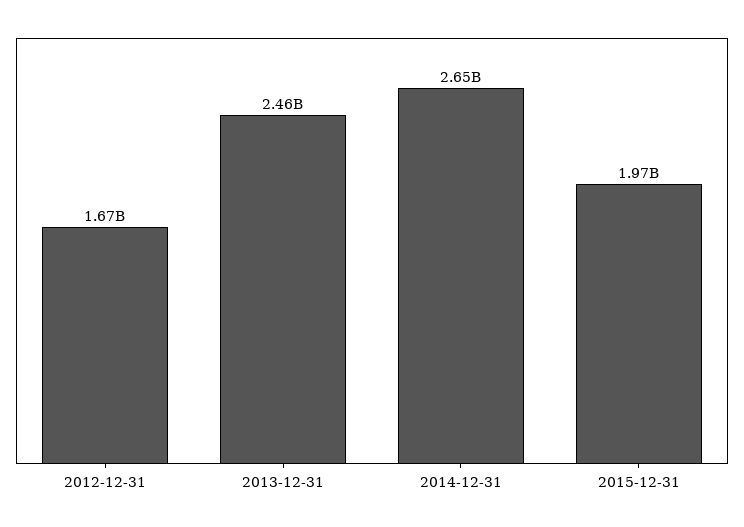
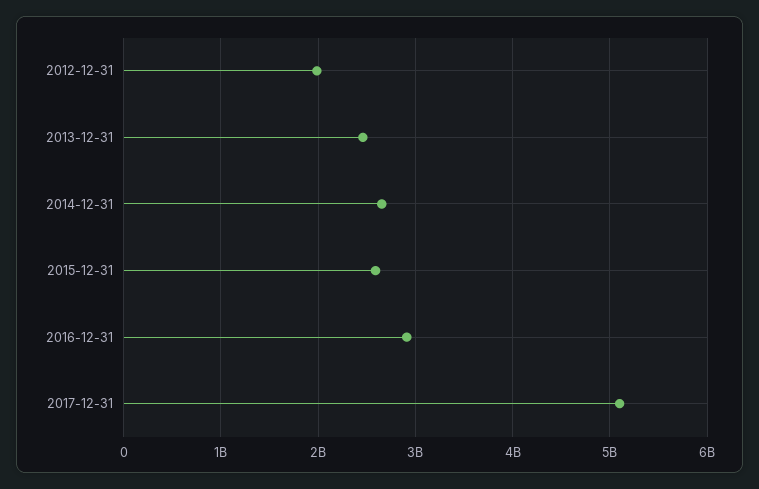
2012-12-31: 1670000000 -> 2000000000
2015-12-31: 1970000000 -> 2600000000
2016-12-31: none -> 2900000000
2017-12-31: none -> 5100000000

